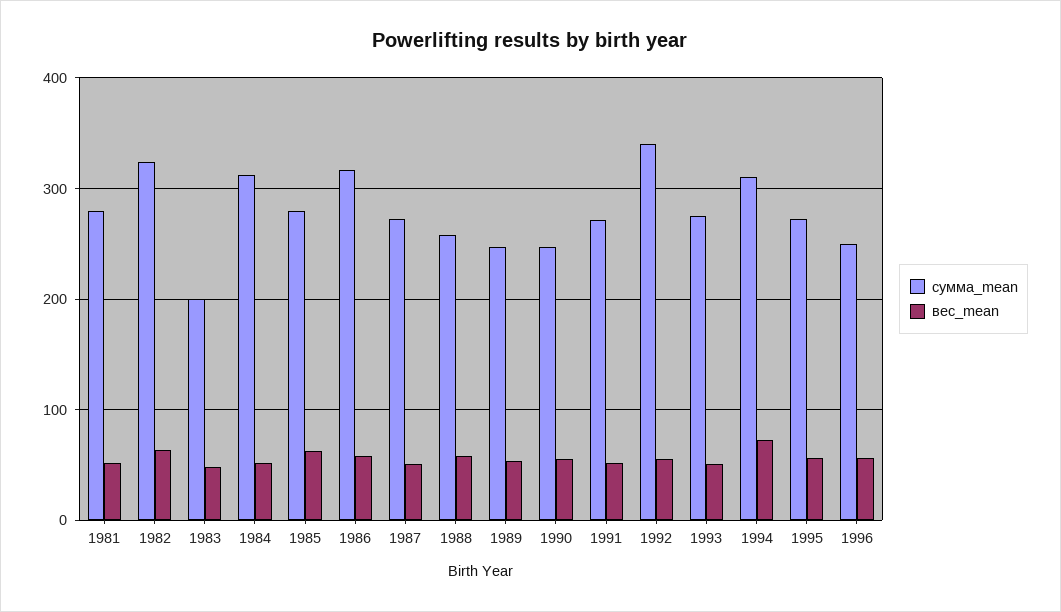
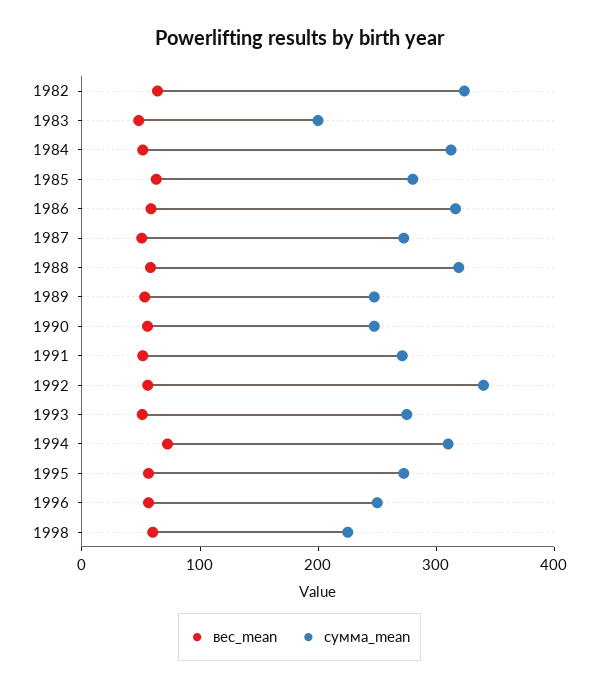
сумма_mean, 1981: 280 -> none
вес_mean, 1981: 50 -> none
сумма_mean, 1988: 260 -> 320
вес_mean, 1998: none -> 60
сумма_mean, 1998: none -> 220

